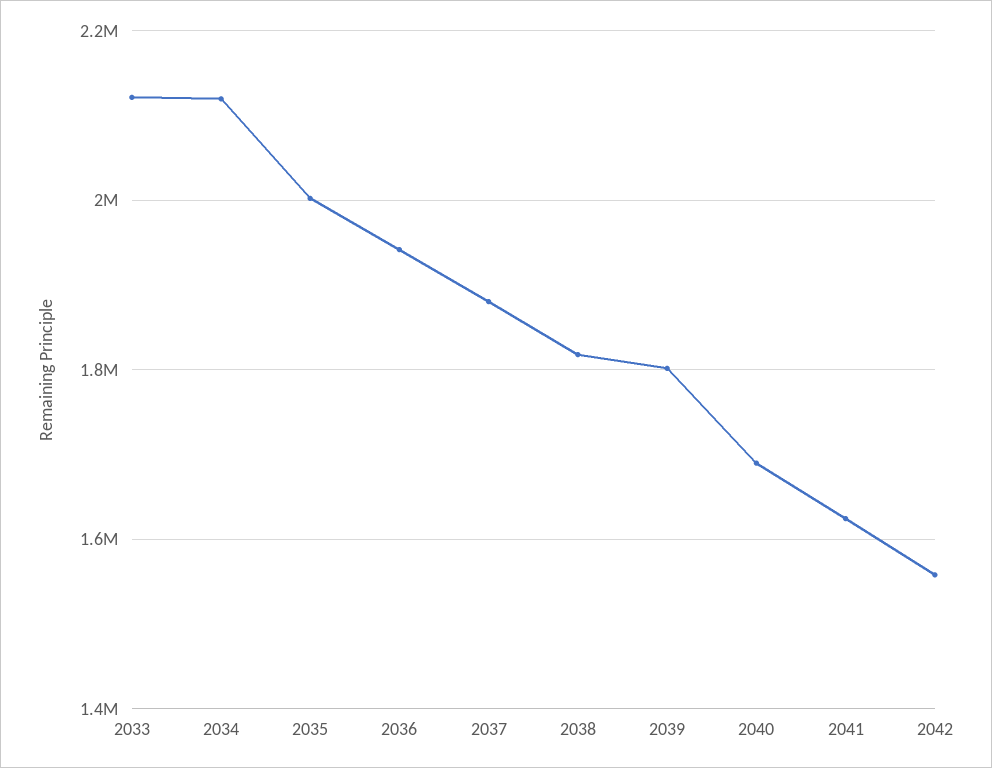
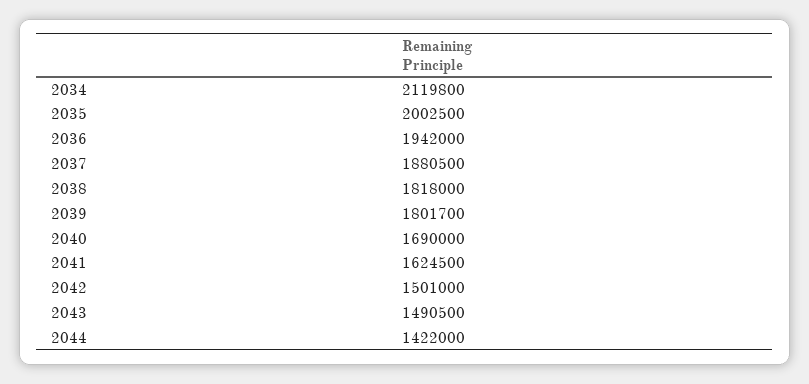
2033: 2120000 -> none
2042: 1560000 -> 1501000
2043: none -> 1490500
2044: none -> 1422000

